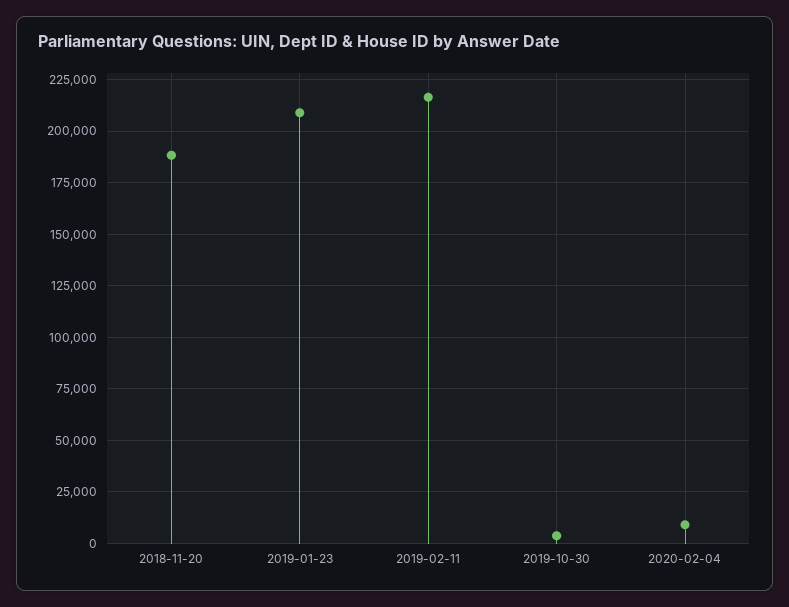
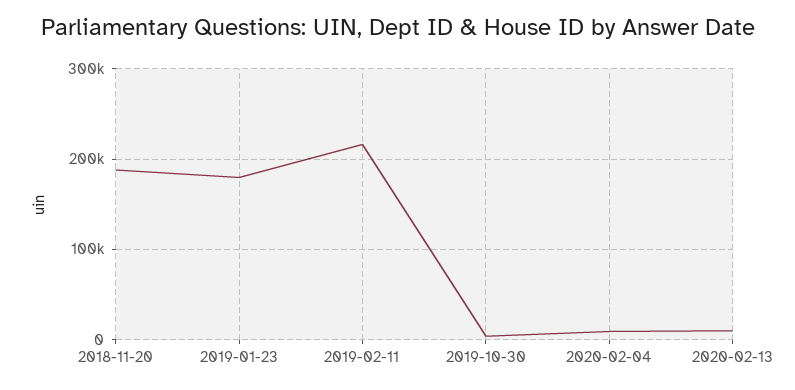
2019-01-23: 210000 -> 180000
2020-02-13: none -> 10000

